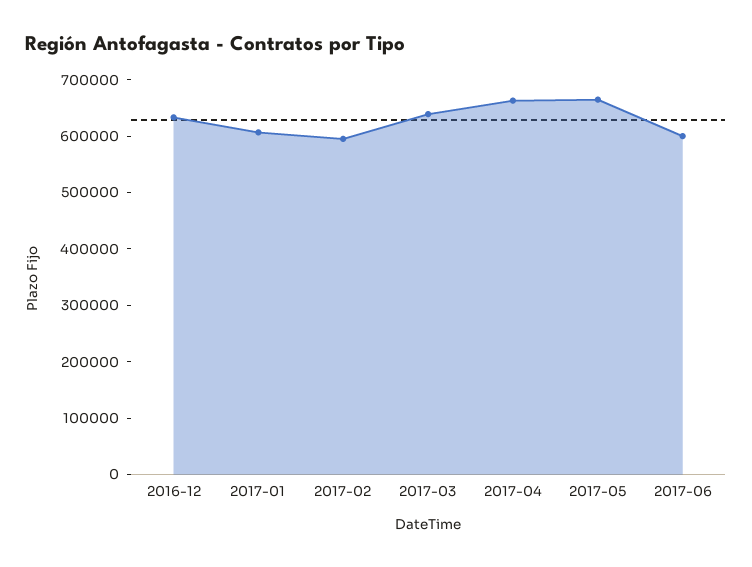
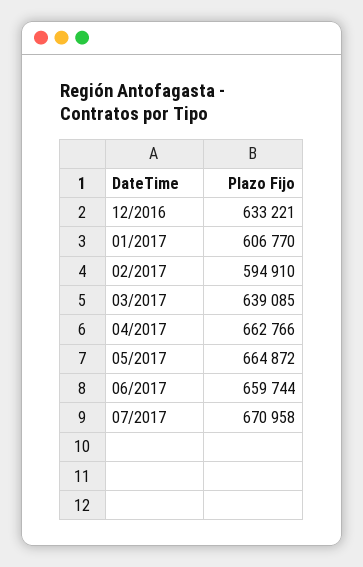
2017-06: 600000 -> 659744
07/2017: none -> 670958

